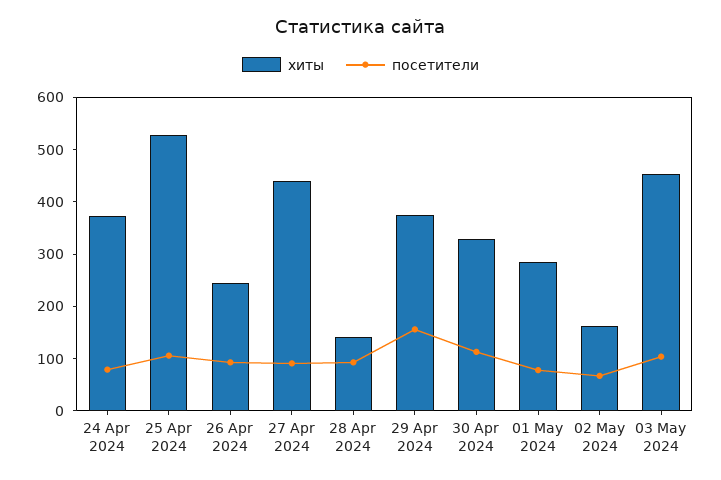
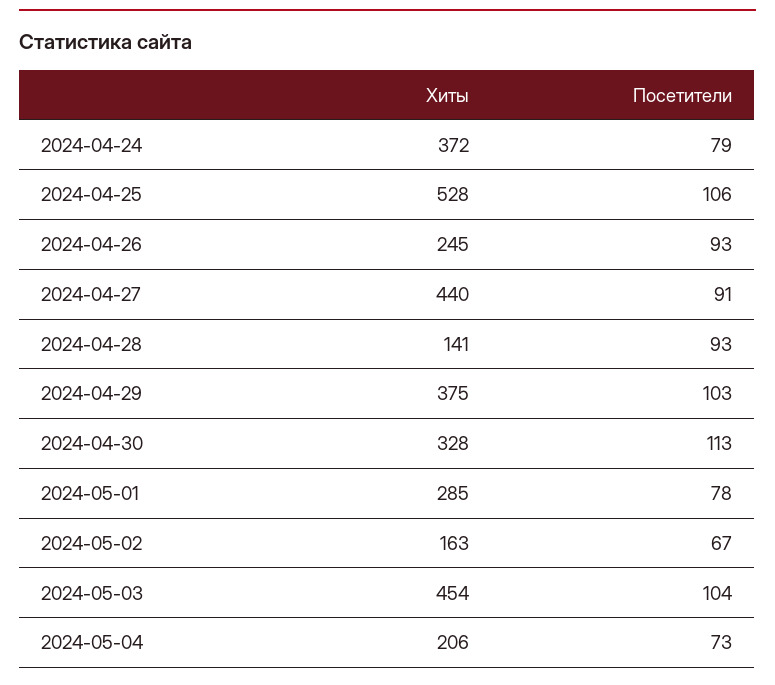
посетители, 29 Apr 2024: 160 -> 103
хиты, 2024-05-04: none -> 206
посетители, 2024-05-04: none -> 73

